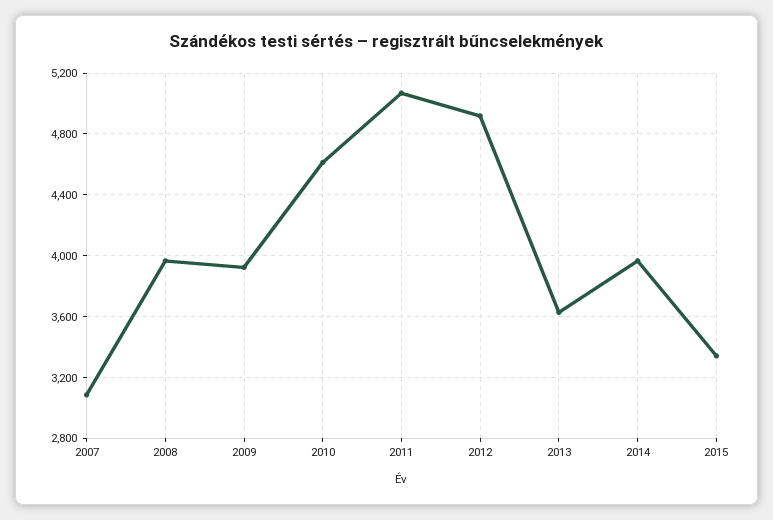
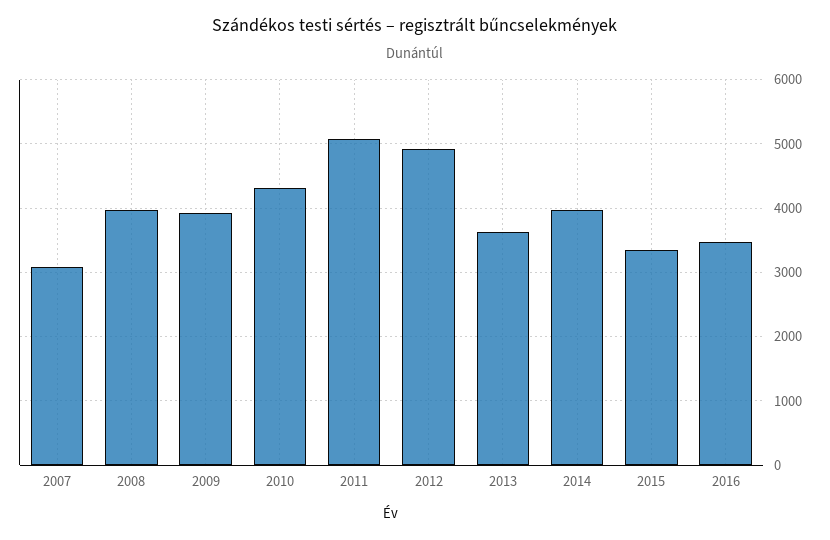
2010: 4600 -> 4300
2016: none -> 3500

